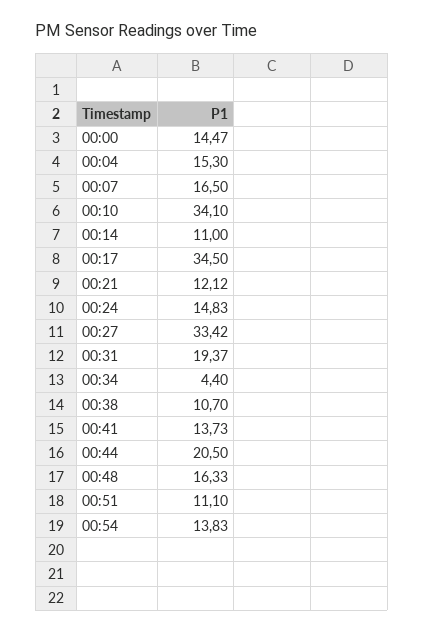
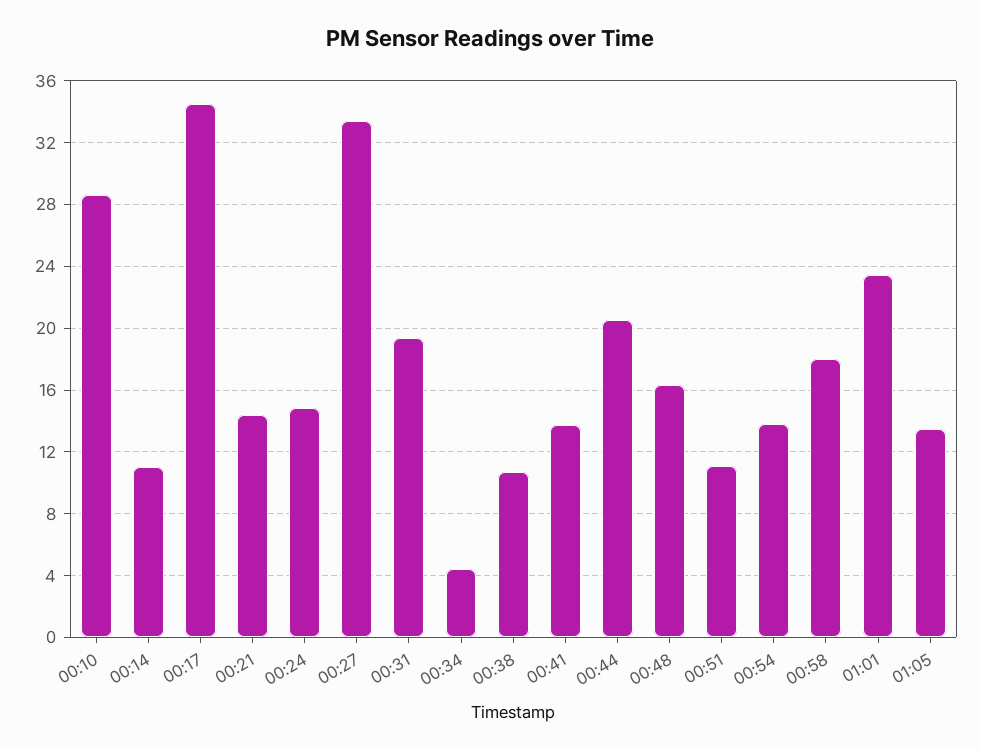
00:00: 14.47 -> none
00:04: 15.3 -> none
00:07: 16.5 -> none
00:10: 34.1 -> 28.5
00:21: 12.12 -> 14.5
00:58: none -> 18
01:01: none -> 23.5
01:05: none -> 13.5

